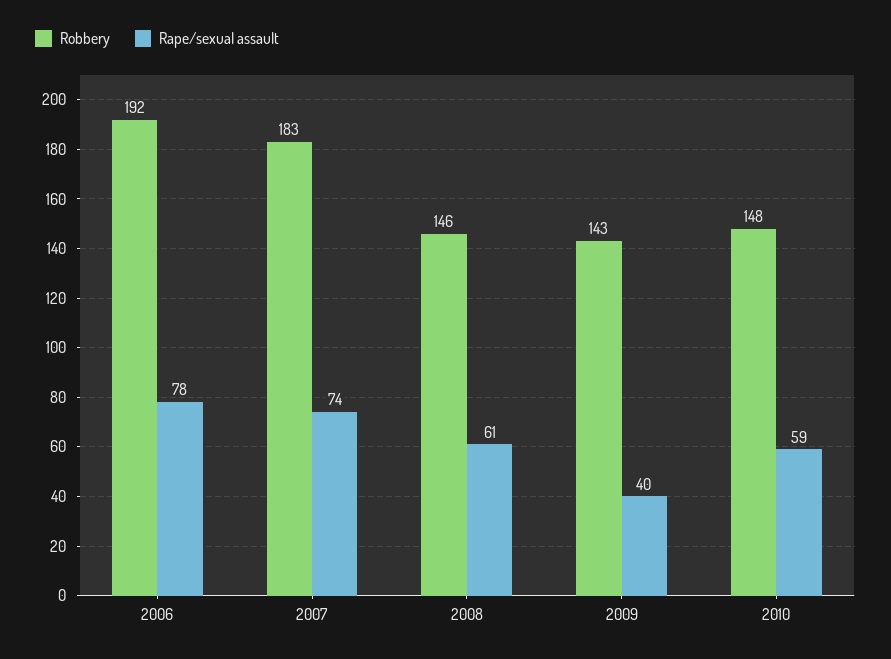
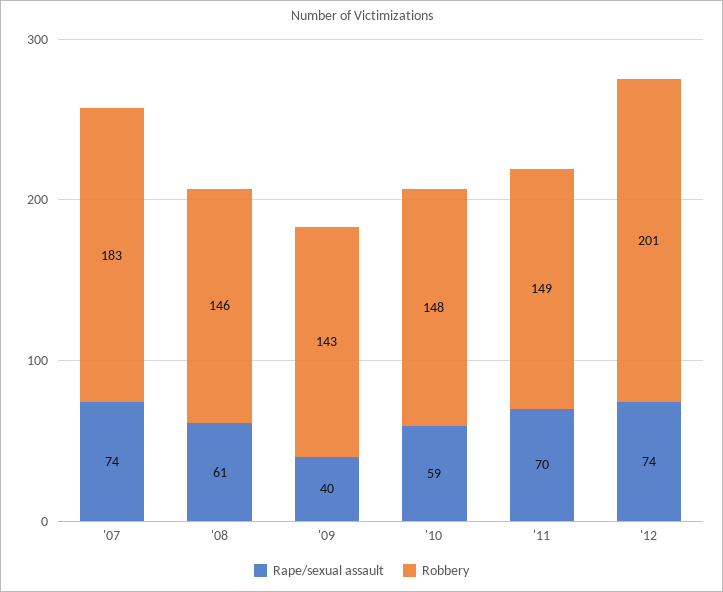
Robbery, 2006: 192 -> none
Rape/sexual assault, 2006: 78 -> none
Rape/sexual assault, '11: none -> 70
Robbery, '11: none -> 149
Rape/sexual assault, '12: none -> 74
Robbery, '12: none -> 201

